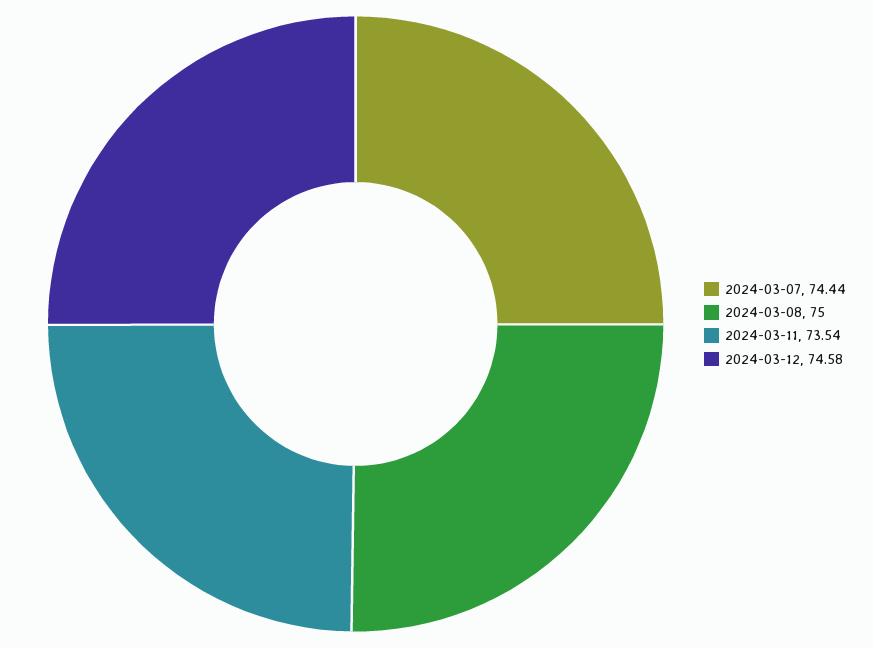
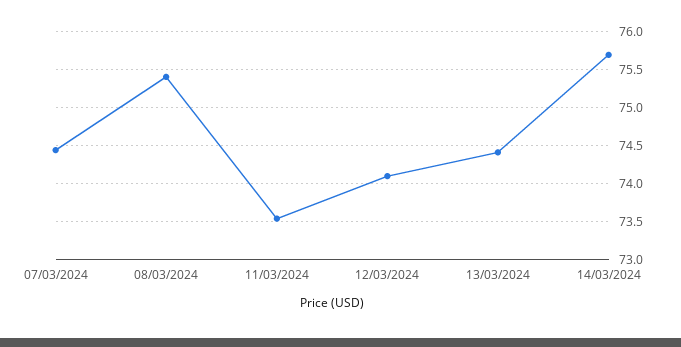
2024-03-08: 75 -> 75.4
2024-03-12: 74.58 -> 74.1
13/03/2024: none -> 74.4
14/03/2024: none -> 75.7

